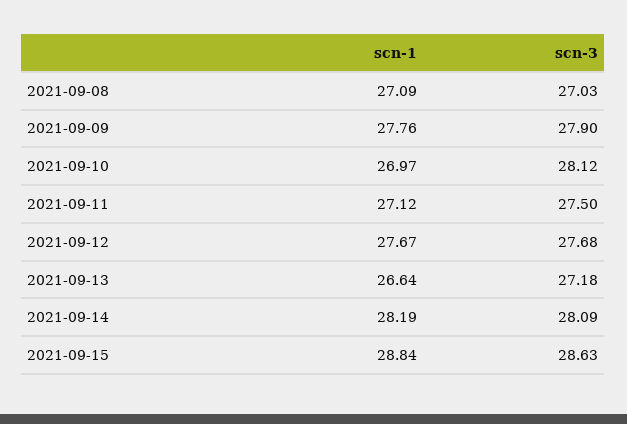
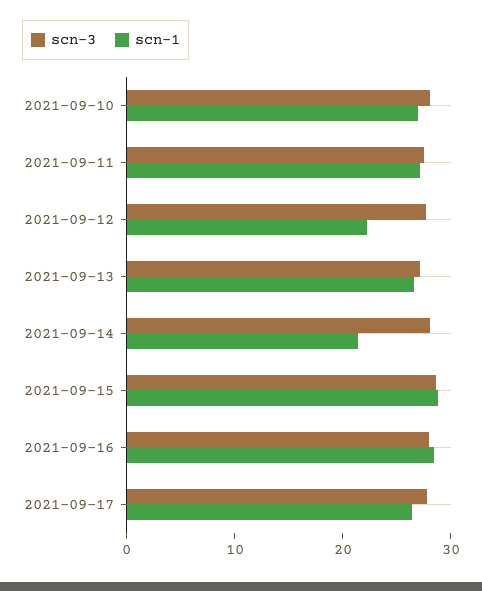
scn-1, 2021-09-08: 27.09 -> none
scn-3, 2021-09-08: 27.03 -> none
scn-1, 2021-09-09: 27.76 -> none
scn-3, 2021-09-09: 27.9 -> none
scn-1, 2021-09-12: 27.67 -> 22
scn-1, 2021-09-14: 28.19 -> 22
scn-3, 2021-09-16: none -> 28
scn-1, 2021-09-16: none -> 28
scn-3, 2021-09-17: none -> 28
scn-1, 2021-09-17: none -> 26

